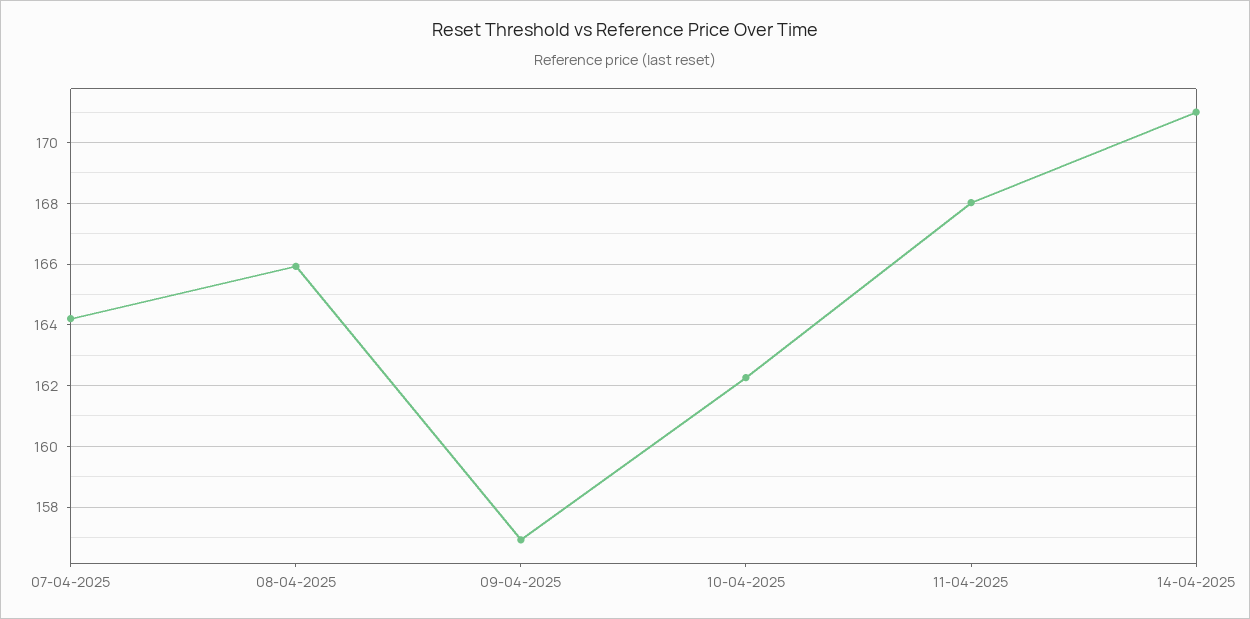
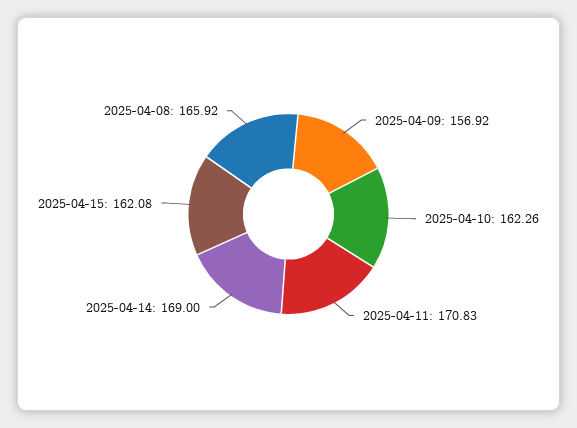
07-04-2025: 164.2 -> none
11-04-2025: 168 -> 170.83
14-04-2025: 171 -> 169
2025-04-15: none -> 162.08

